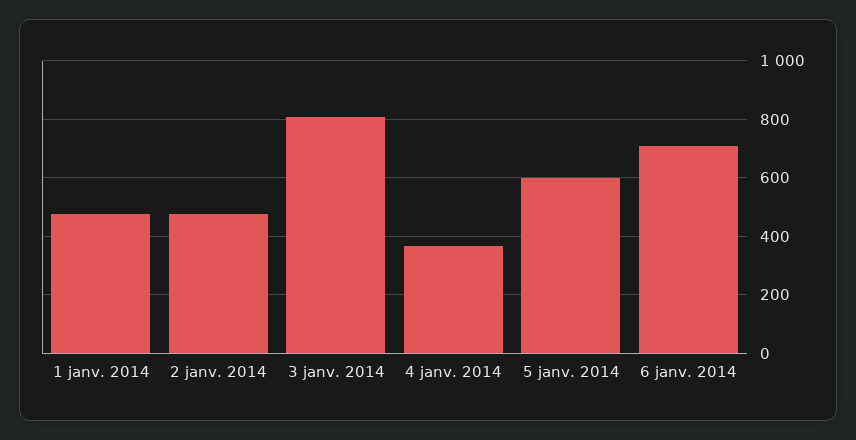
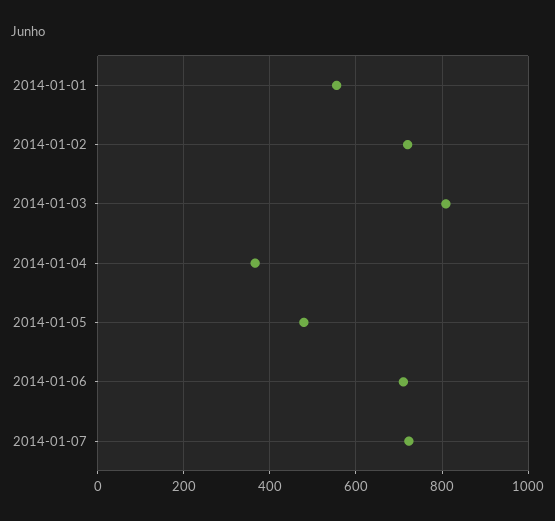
1 janv. 2014: 475 -> 560
2 janv. 2014: 475 -> 720
5 janv. 2014: 600 -> 480
2014-01-07: none -> 720

